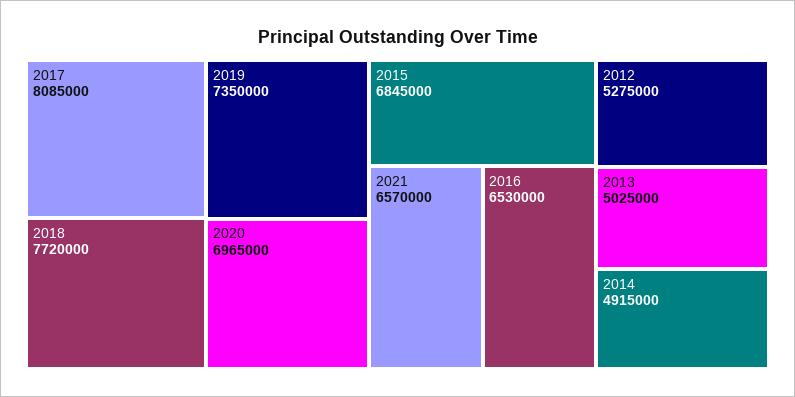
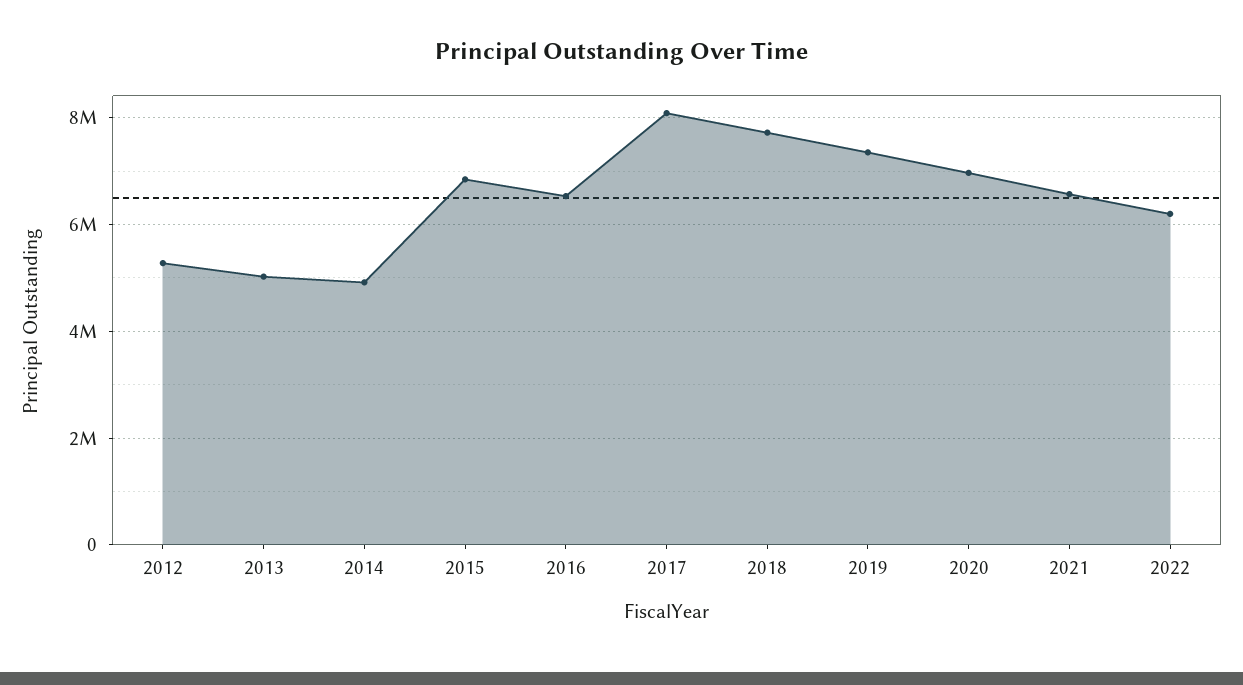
2022: none -> 6200000

